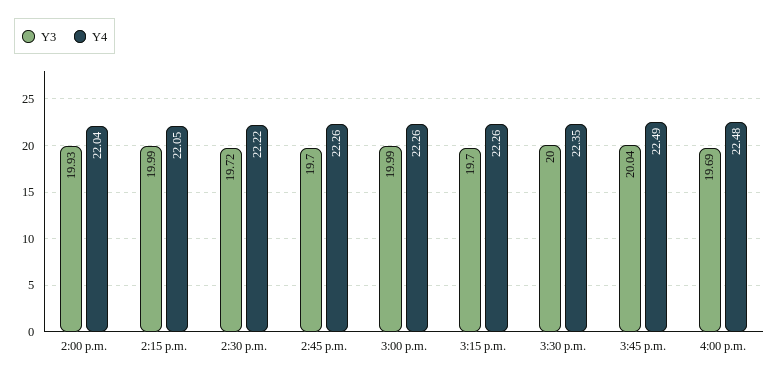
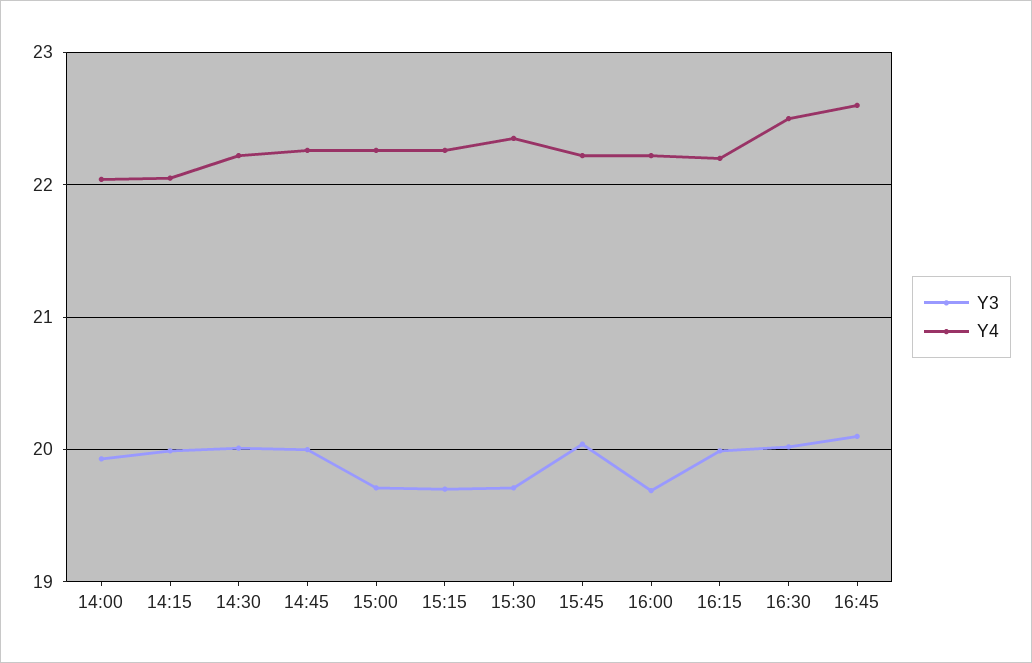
Y3, 2:30 p.m.: 19.72 -> 20
Y3, 2:45 p.m.: 19.7 -> 20
Y3, 3:00 p.m.: 19.99 -> 19.7
Y3, 3:30 p.m.: 20 -> 19.7
Y4, 3:45 p.m.: 22.49 -> 22.2
Y4, 4:00 p.m.: 22.48 -> 22.2
Y3, 16:15: none -> 20
Y4, 16:15: none -> 22.2
Y3, 16:30: none -> 20
Y4, 16:30: none -> 22.5
Y3, 16:45: none -> 20.1
Y4, 16:45: none -> 22.6

